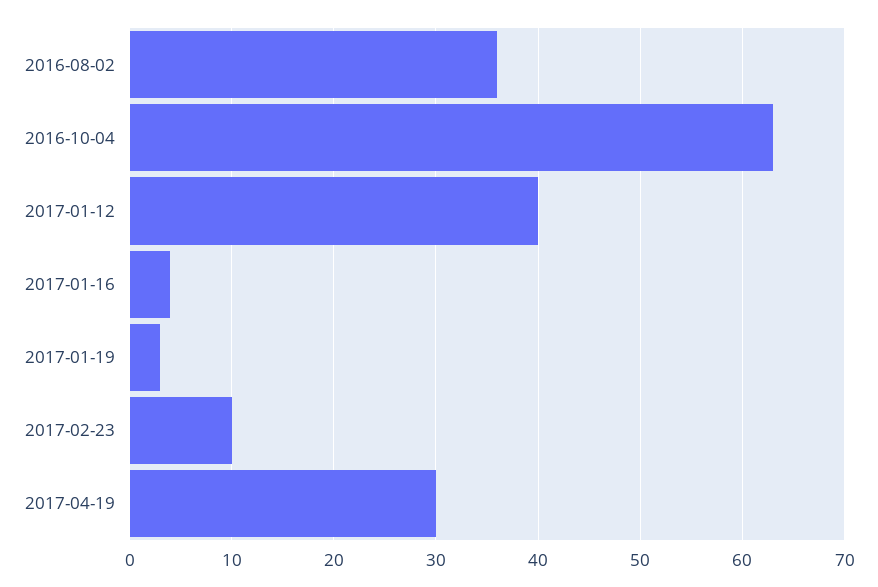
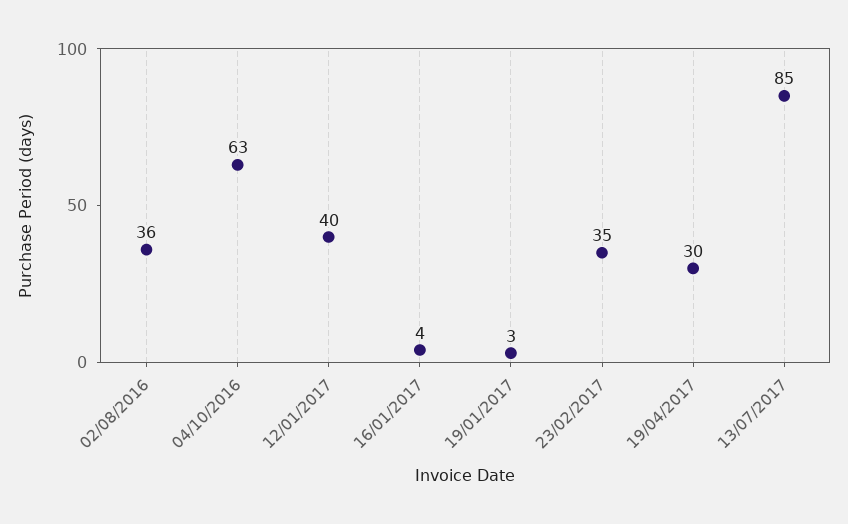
2017-02-23: 10 -> 35
13/07/2017: none -> 85

